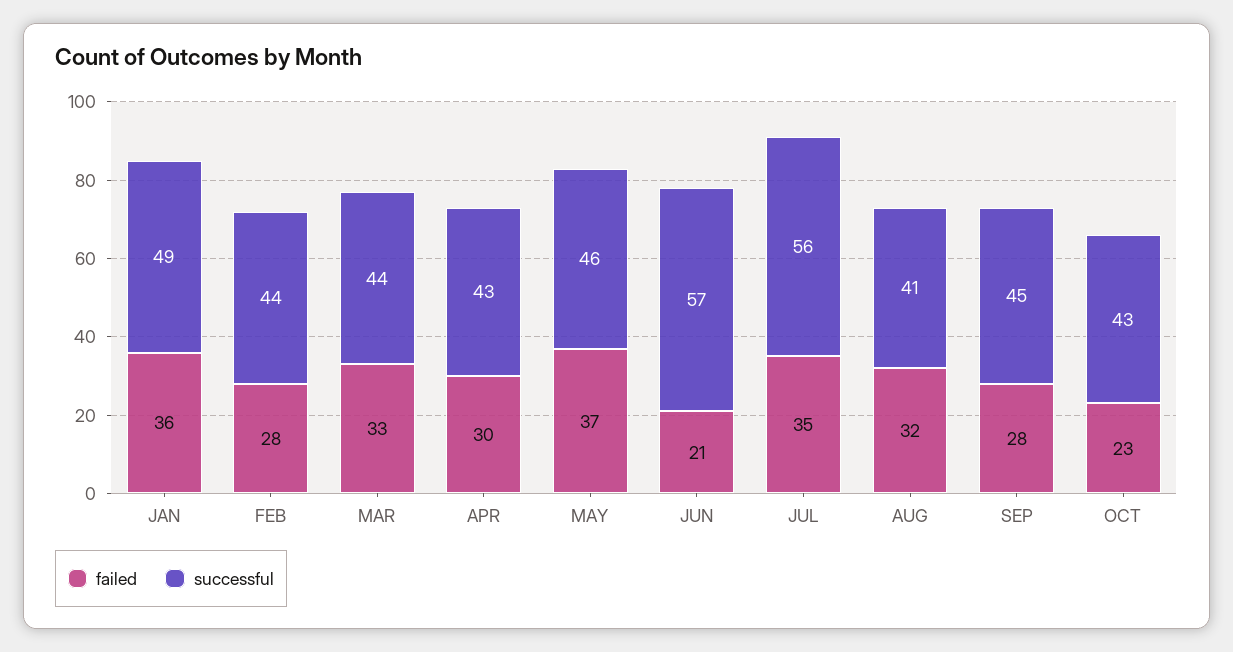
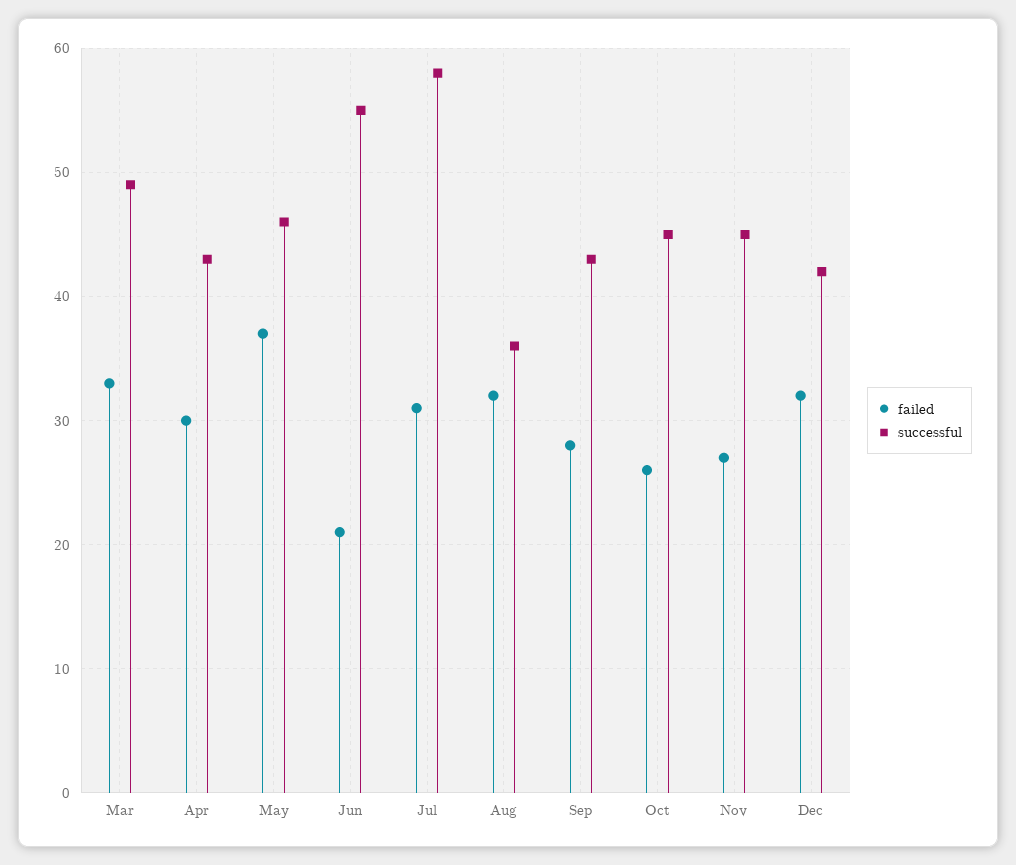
failed, JAN: 36 -> none
successful, JAN: 49 -> none
failed, FEB: 28 -> none
successful, FEB: 44 -> none
successful, MAR: 44 -> 49
successful, JUN: 57 -> 55
failed, JUL: 35 -> 31
successful, JUL: 56 -> 58
successful, AUG: 41 -> 36
successful, SEP: 45 -> 43
failed, OCT: 23 -> 26
successful, OCT: 43 -> 45
failed, Nov: none -> 27
successful, Nov: none -> 45
failed, Dec: none -> 32
successful, Dec: none -> 42

